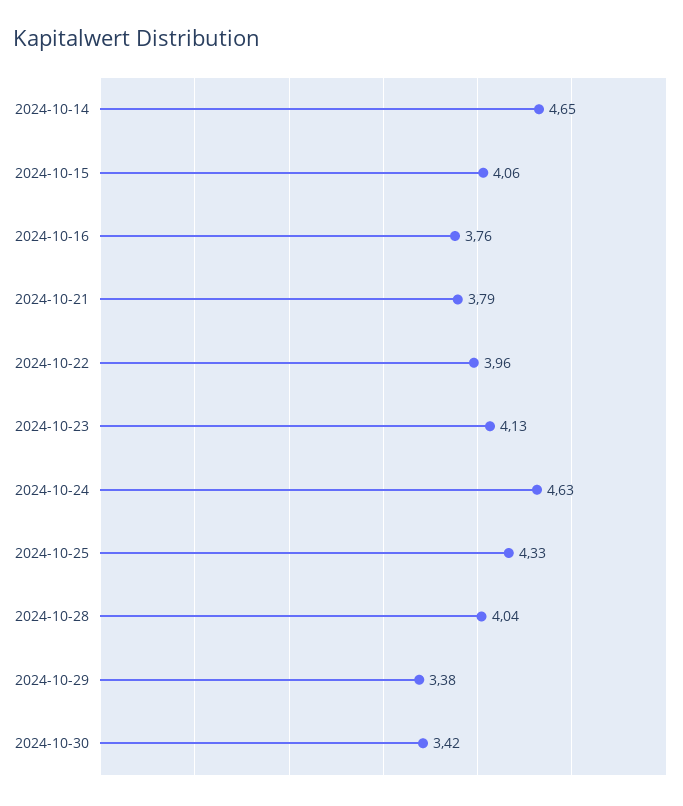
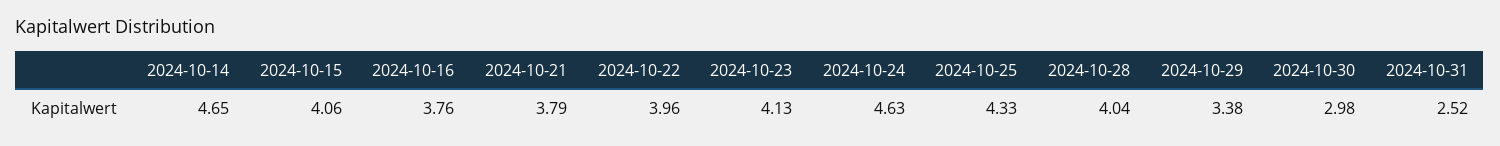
2024-10-30: 3.42 -> 2.98
2024-10-31: none -> 2.52

